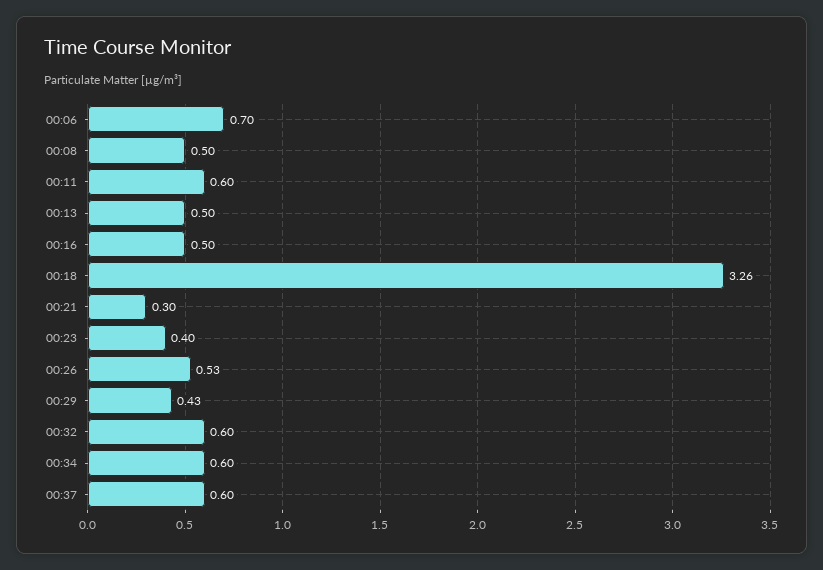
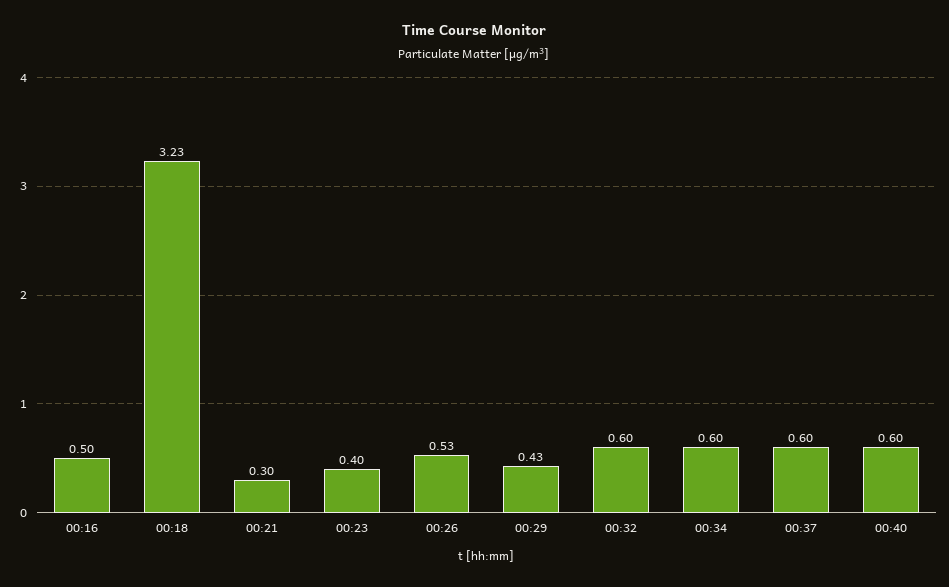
00:06: 0.7 -> none
00:08: 0.5 -> none
00:11: 0.6 -> none
00:13: 0.5 -> none
00:18: 3.26 -> 3.23
00:40: none -> 0.6

